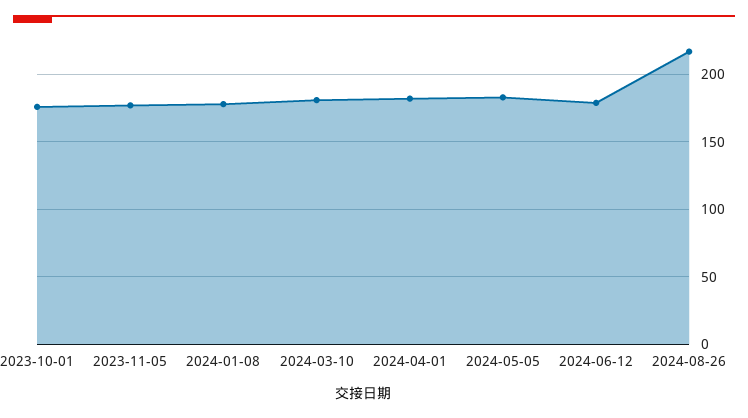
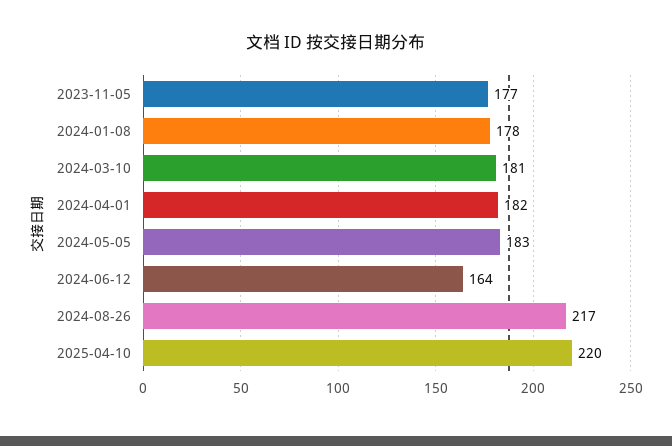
2023-10-01: 175 -> none
2024-06-12: 180 -> 164
2025-04-10: none -> 220

